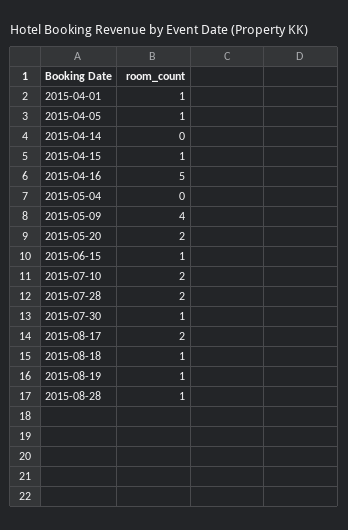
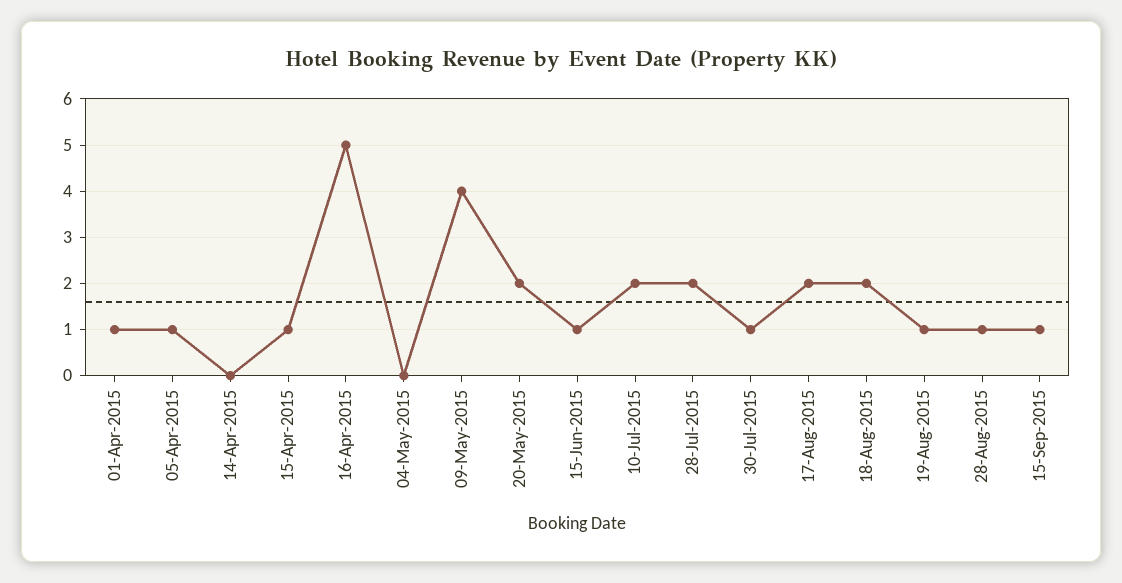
2015-08-18: 1 -> 2
15-Sep-2015: none -> 1

